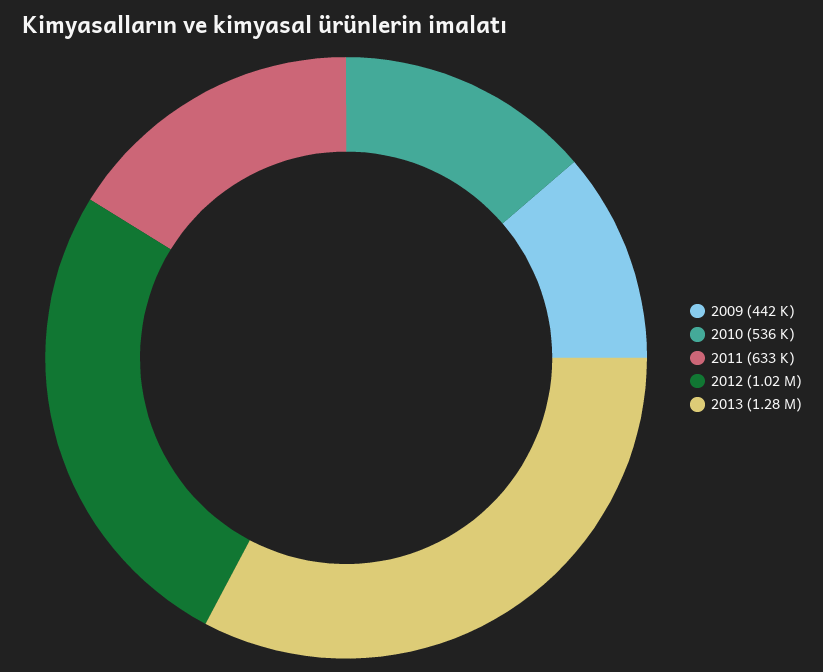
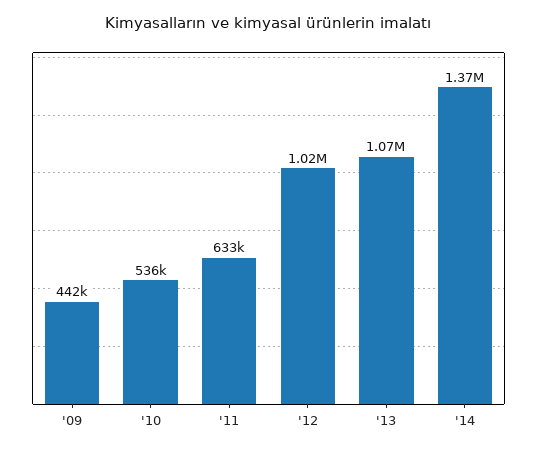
2013: 1280000 -> 1070000
'14: none -> 1370000

